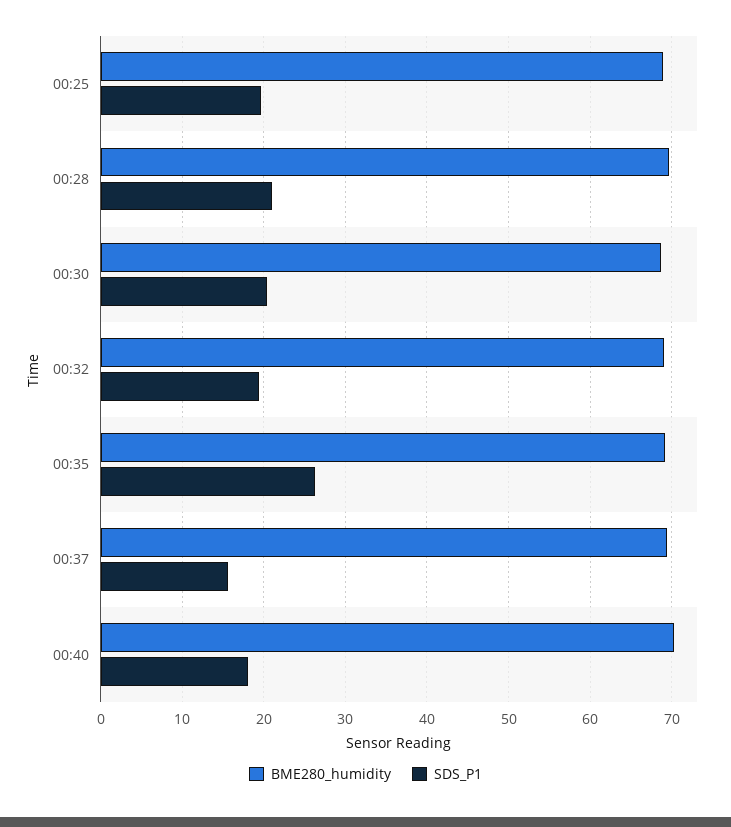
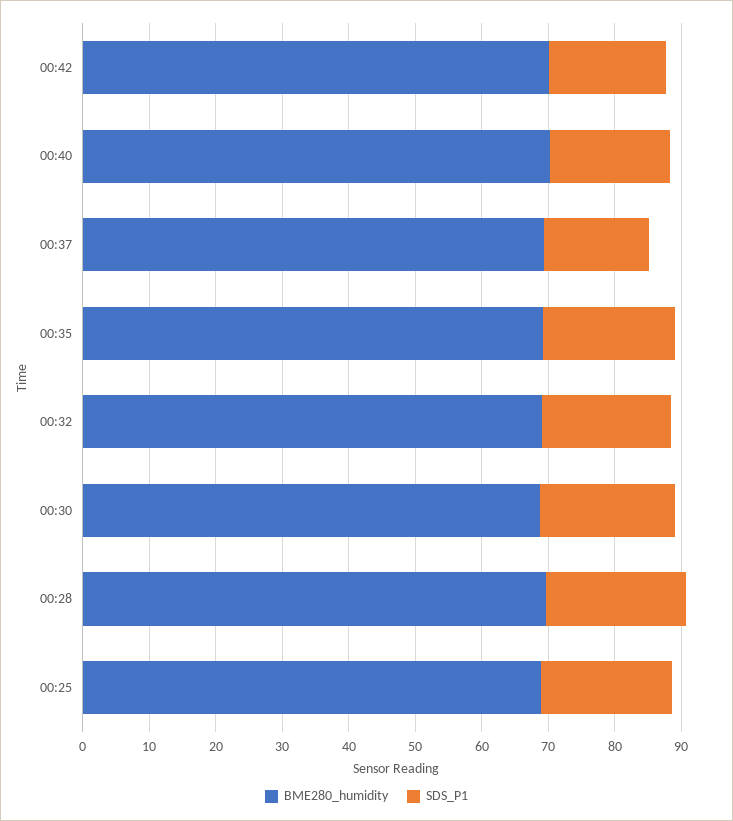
SDS_P1, 00:35: 26 -> 20
BME280_humidity, 00:42: none -> 70
SDS_P1, 00:42: none -> 18

